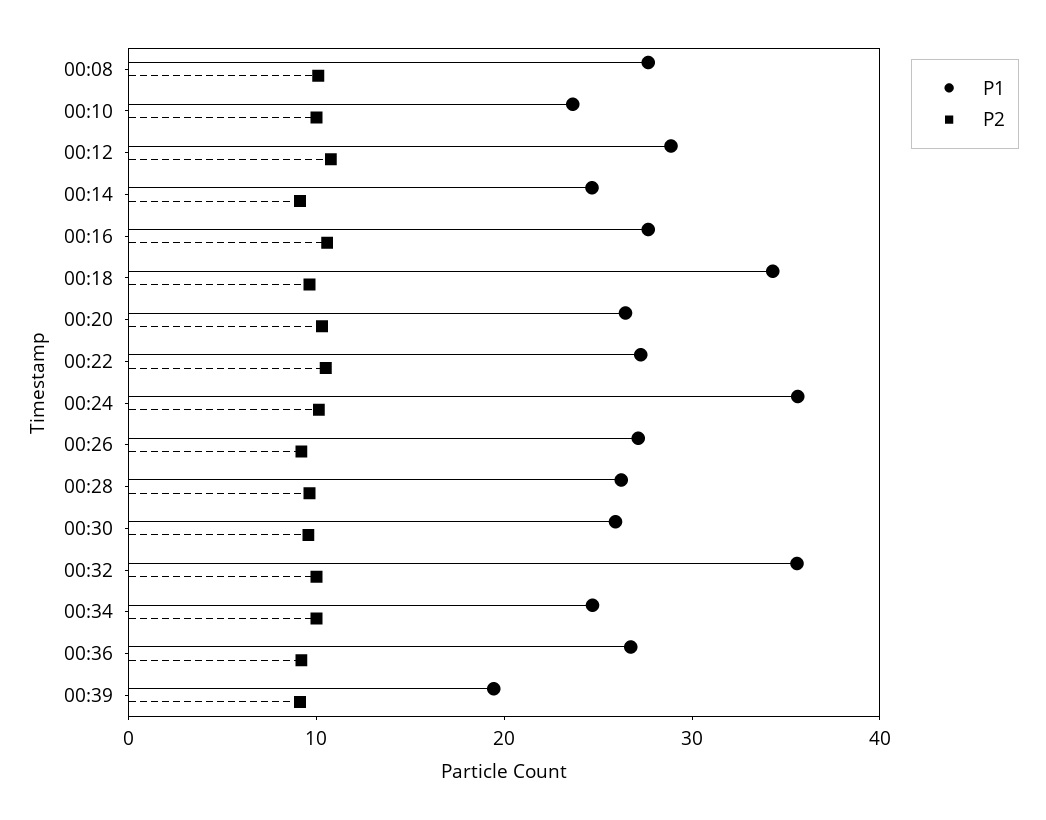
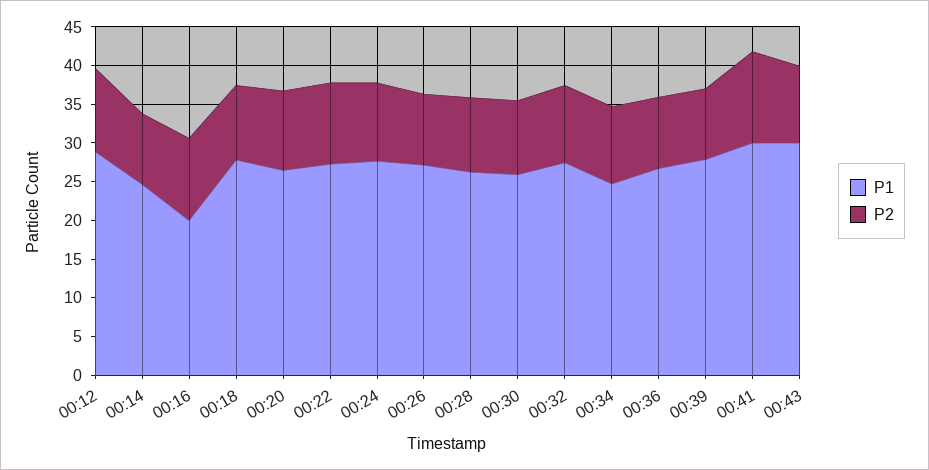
P1, 00:08: 28 -> none
P2, 00:08: 10 -> none
P1, 00:10: 24 -> none
P2, 00:10: 10 -> none
P1, 00:16: 28 -> 20
P1, 00:18: 34 -> 27.5
P1, 00:24: 36 -> 27.5
P1, 00:32: 36 -> 27.5
P1, 00:39: 20 -> 27.5
P1, 00:41: none -> 30
P2, 00:41: none -> 12.5
P1, 00:43: none -> 30
P2, 00:43: none -> 10

